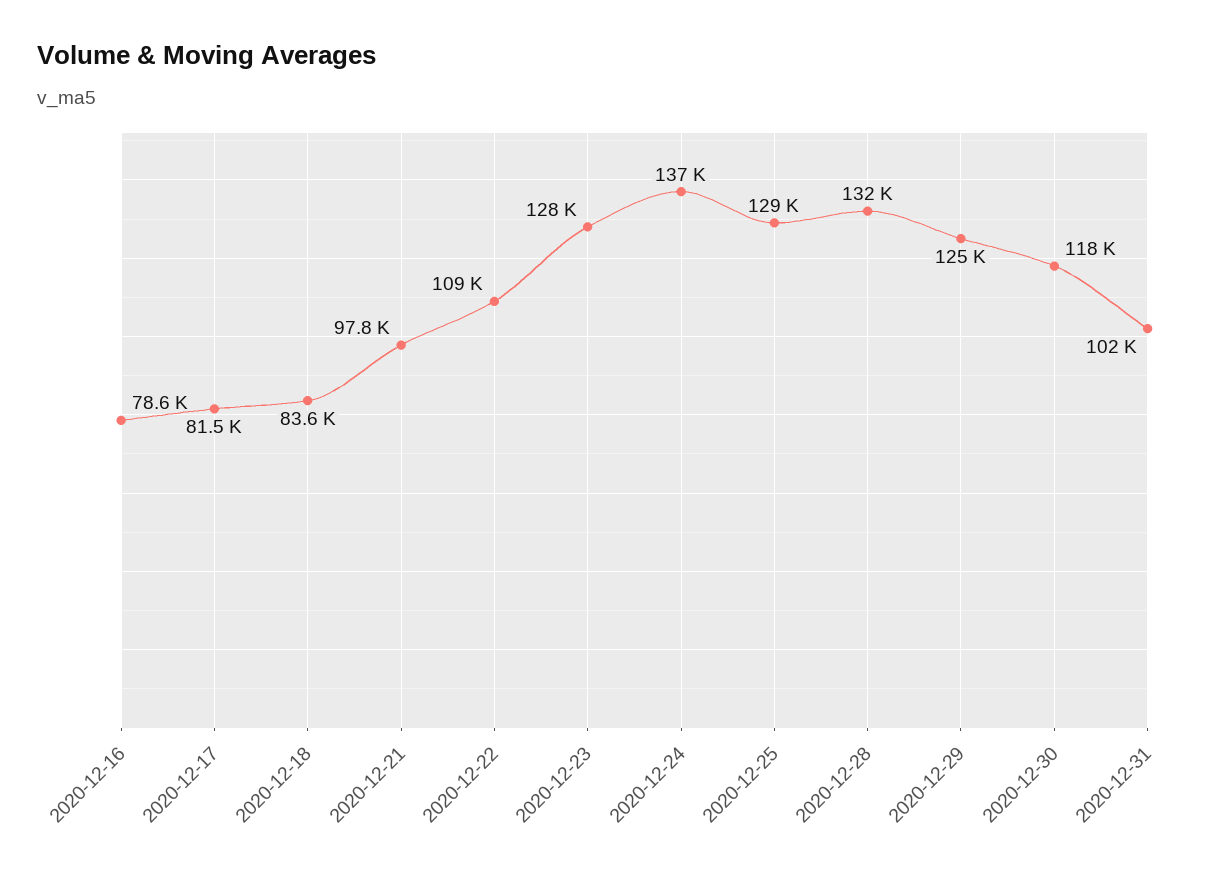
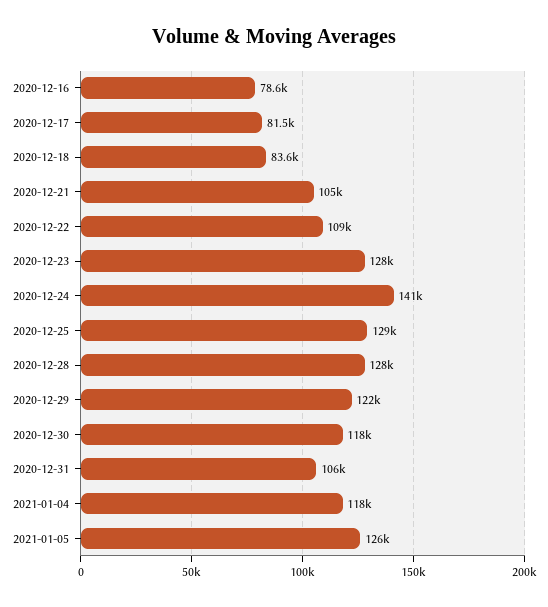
2020-12-21: 97800 -> 105000
2020-12-24: 137000 -> 141000
2020-12-28: 132000 -> 128000
2020-12-29: 125000 -> 122000
2020-12-31: 102000 -> 106000
2021-01-04: none -> 118000
2021-01-05: none -> 126000

